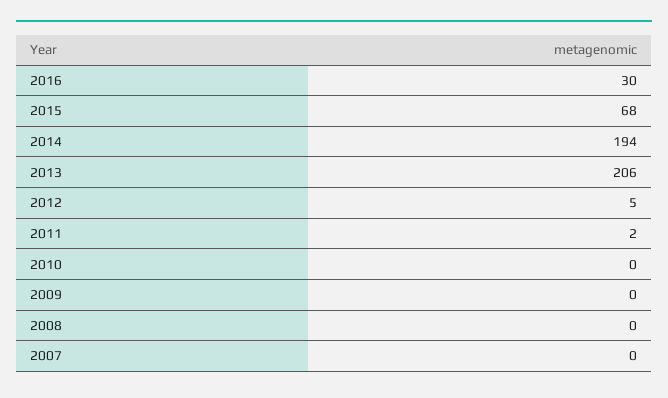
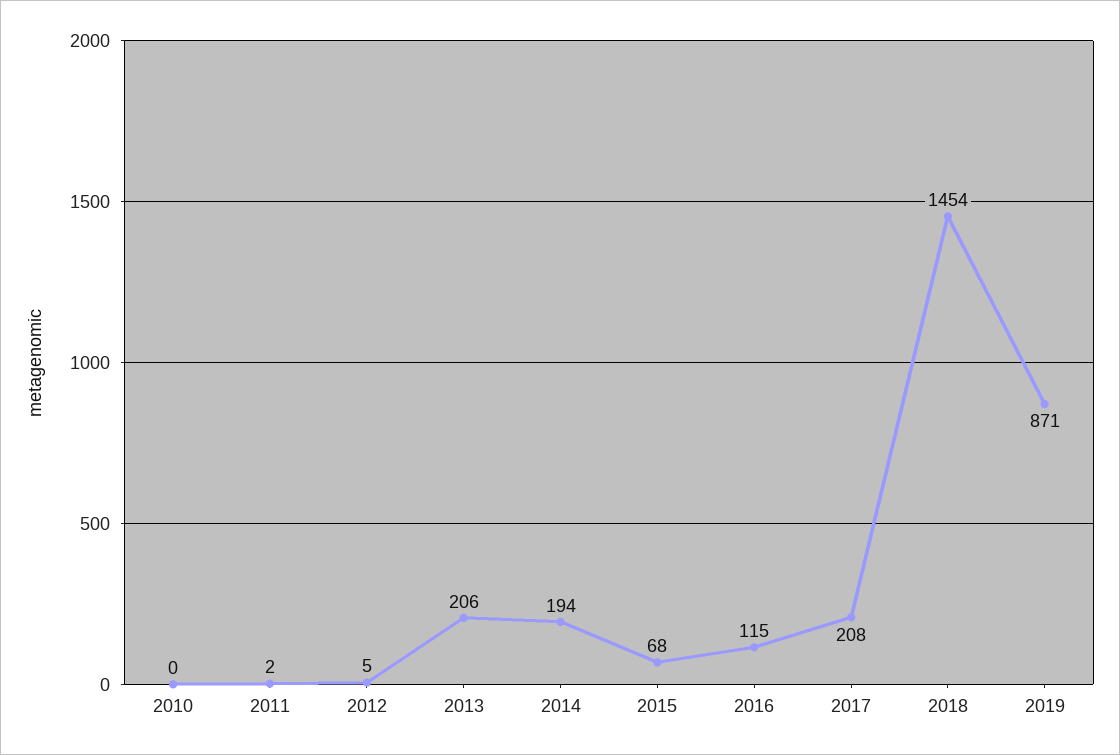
2016: 30 -> 115
2009: 0 -> none
2008: 0 -> none
2007: 0 -> none
2017: none -> 208
2018: none -> 1454
2019: none -> 871

